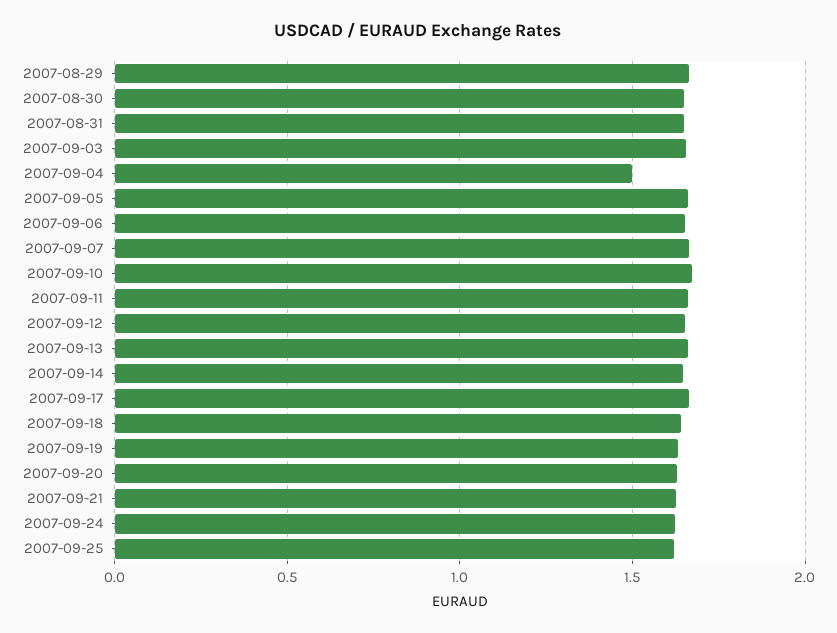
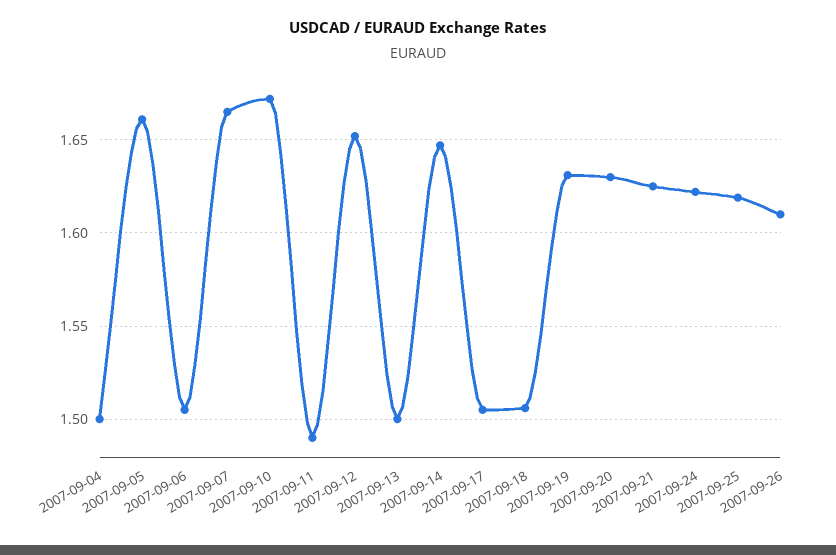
2007-08-29: 1.65 -> none
2007-08-30: 1.65 -> none
2007-08-31: 1.65 -> none
2007-09-03: 1.65 -> none
2007-09-06: 1.65 -> 1.505
2007-09-11: 1.65 -> 1.49
2007-09-13: 1.65 -> 1.5
2007-09-17: 1.65 -> 1.505
2007-09-18: 1.65 -> 1.505
2007-09-26: none -> 1.61

